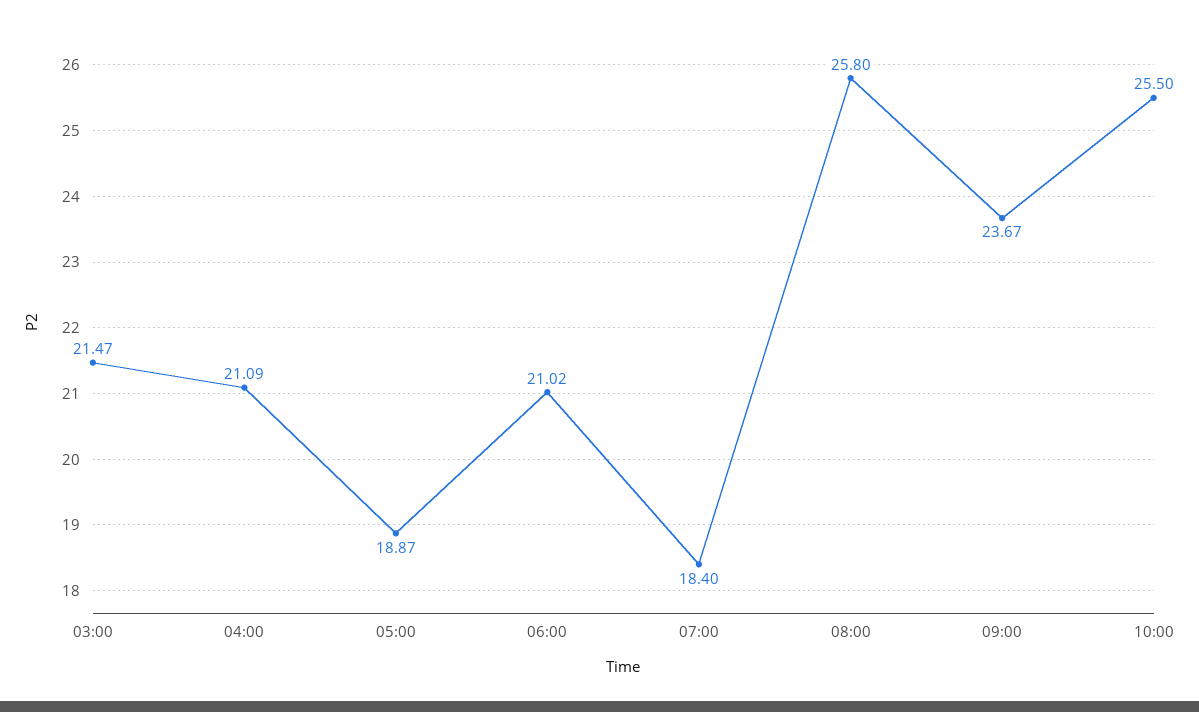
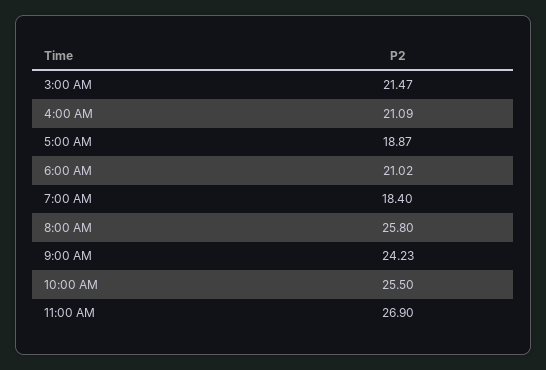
09:00: 23.67 -> 24.23
11:00 AM: none -> 26.9

